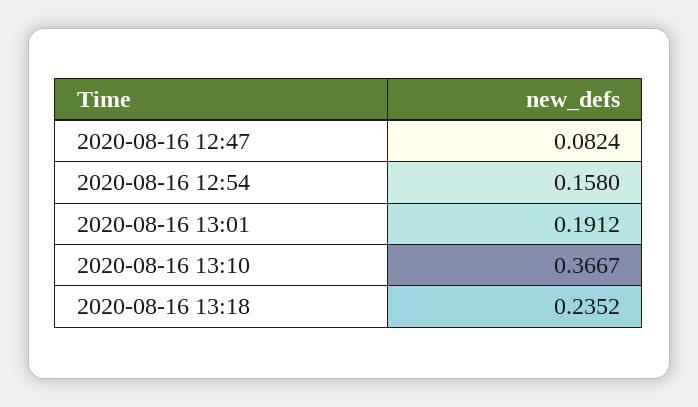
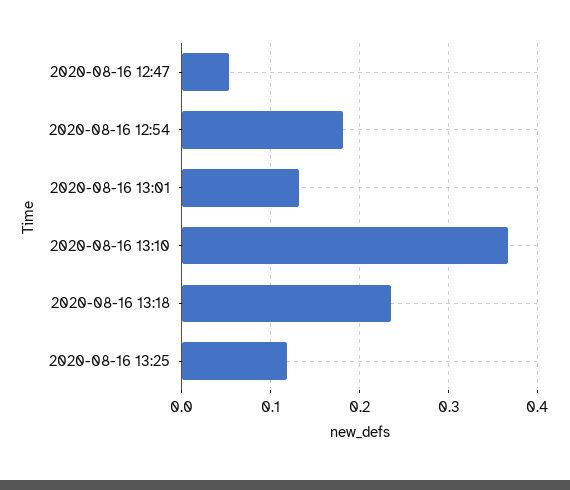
2020-08-16 12:47: 0.0824 -> 0.05
2020-08-16 12:54: 0.158 -> 0.18
2020-08-16 13:01: 0.1912 -> 0.13
2020-08-16 13:25: none -> 0.12

